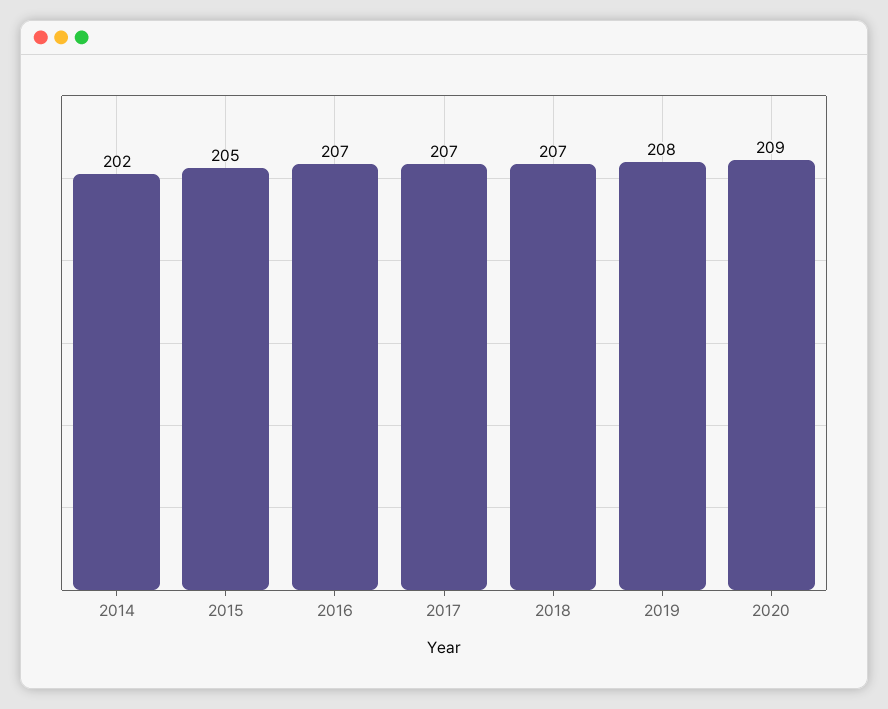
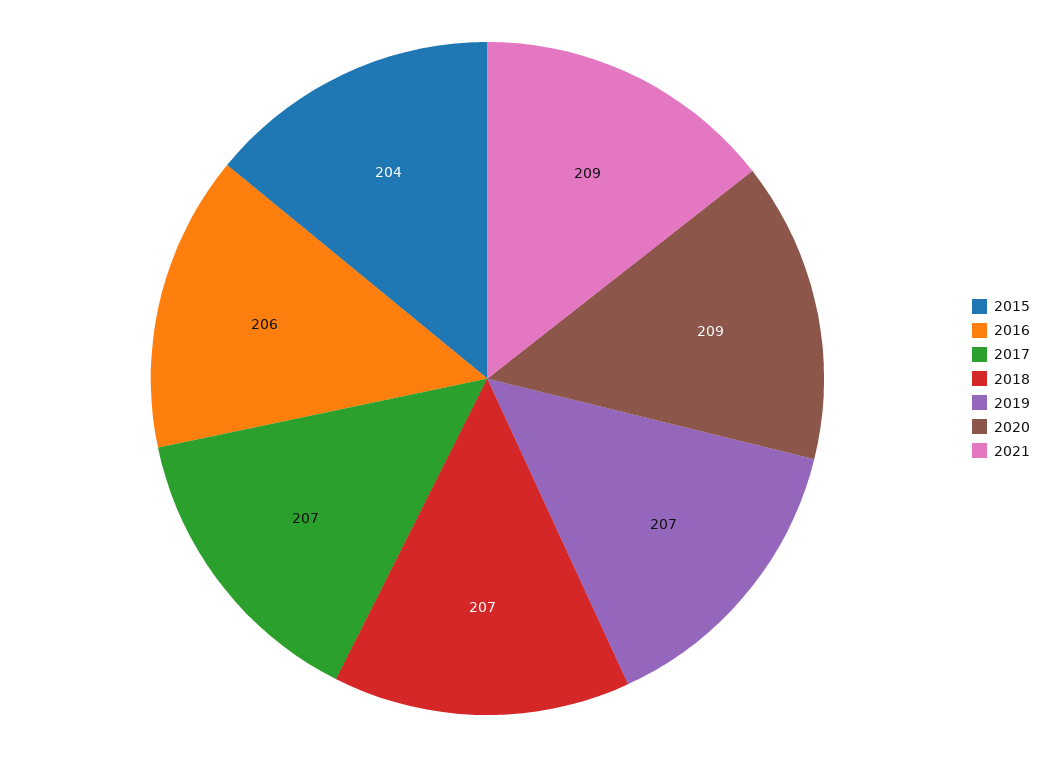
2014: 202 -> none
2015: 205 -> 204
2016: 207 -> 206
2019: 208 -> 207
2021: none -> 209

